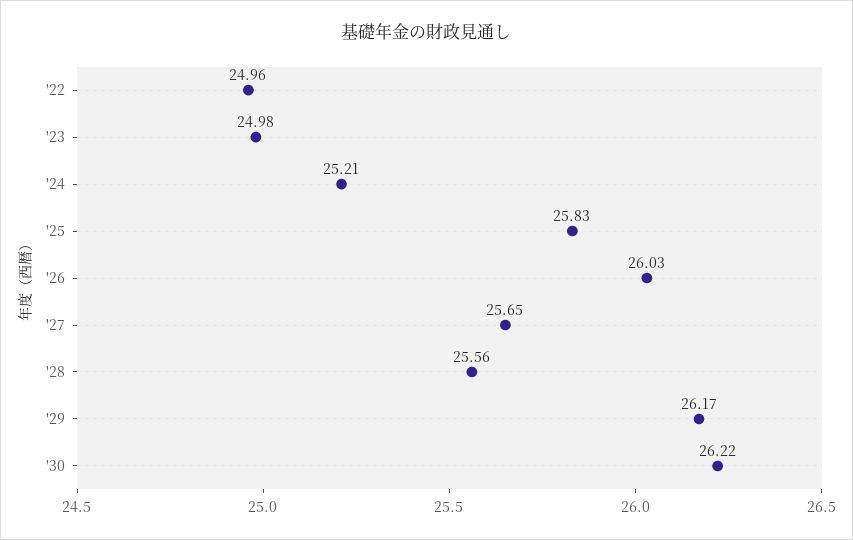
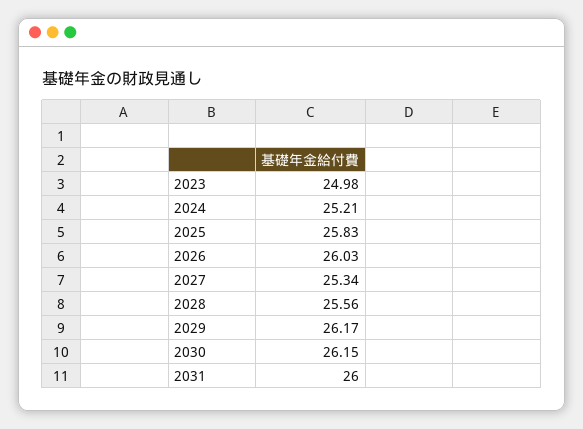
'22: 24.96 -> none
'27: 25.65 -> 25.34
'30: 26.22 -> 26.15
2031: none -> 26

